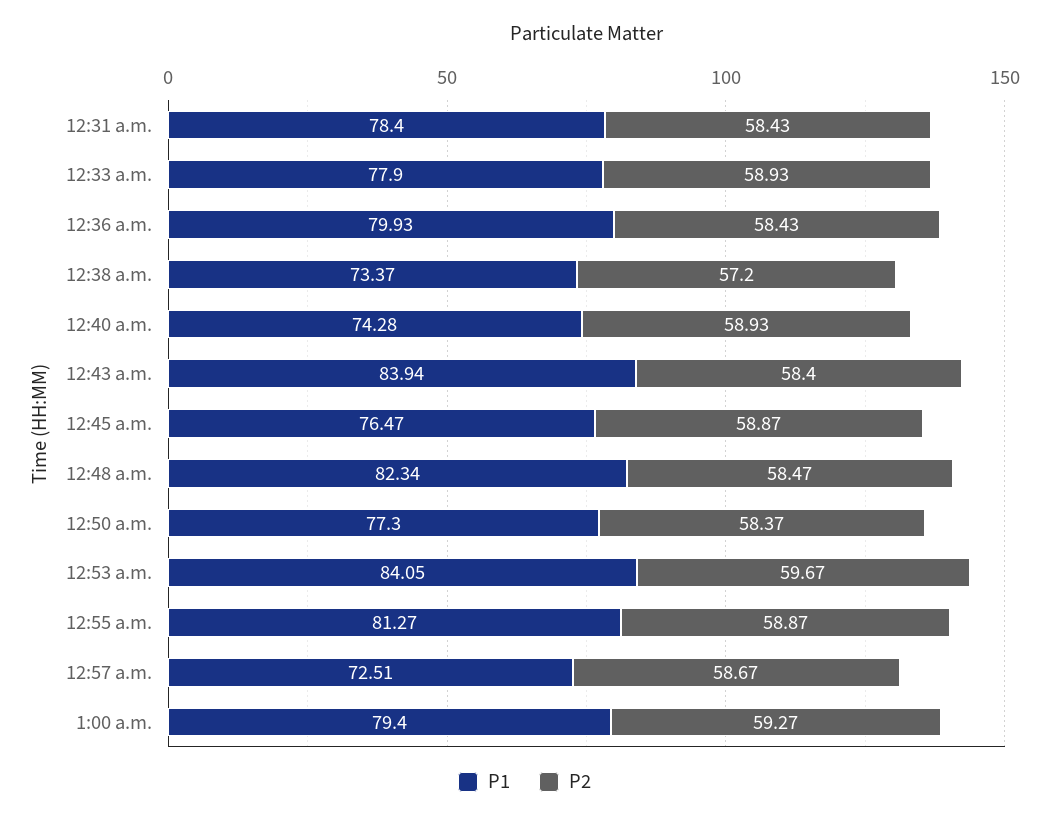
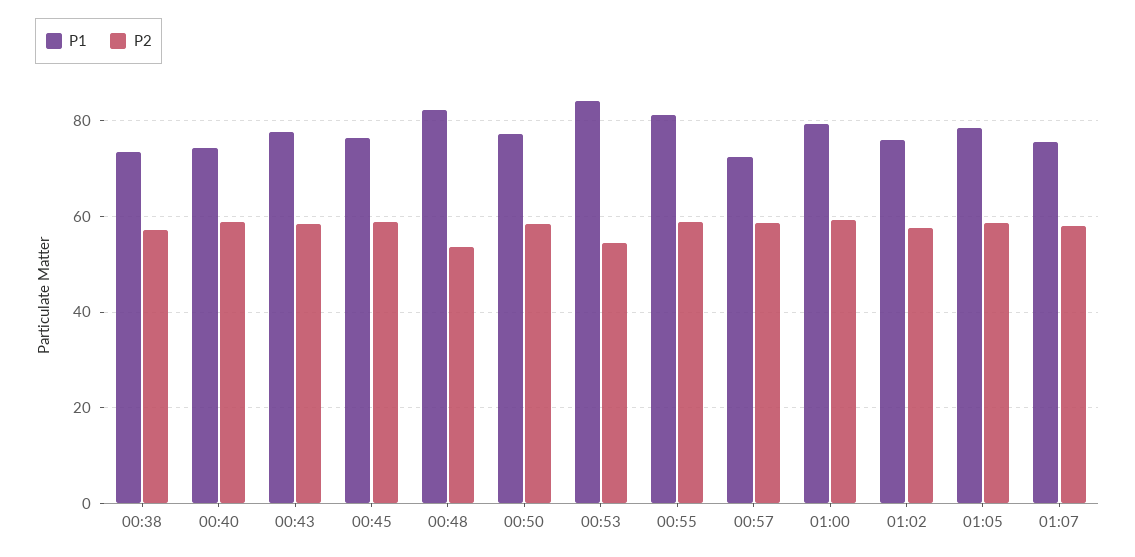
P1, 12:31 a.m.: 78.4 -> none
P2, 12:31 a.m.: 58.43 -> none
P1, 12:33 a.m.: 77.9 -> none
P2, 12:33 a.m.: 58.93 -> none
P1, 12:36 a.m.: 79.93 -> none
P2, 12:36 a.m.: 58.43 -> none
P1, 12:43 a.m.: 83.94 -> 78
P2, 12:48 a.m.: 58.47 -> 54
P2, 12:53 a.m.: 59.67 -> 54
P1, 01:02: none -> 76
P2, 01:02: none -> 58
P1, 01:05: none -> 78
P2, 01:05: none -> 58
P1, 01:07: none -> 76
P2, 01:07: none -> 58

